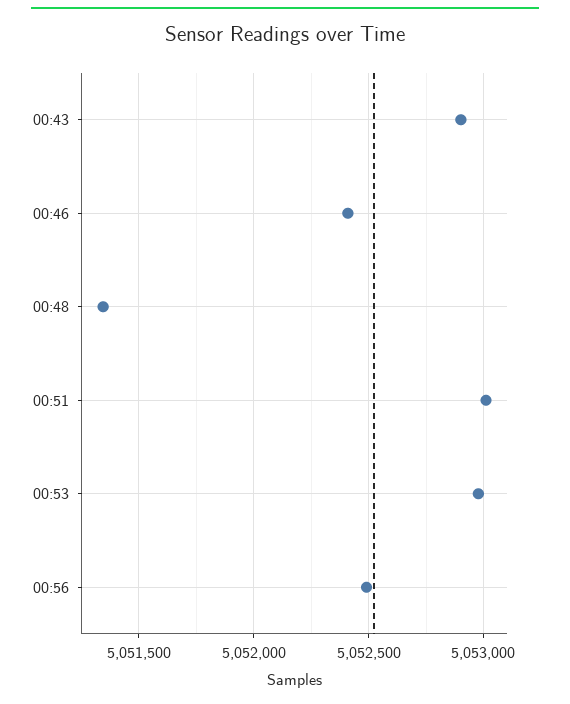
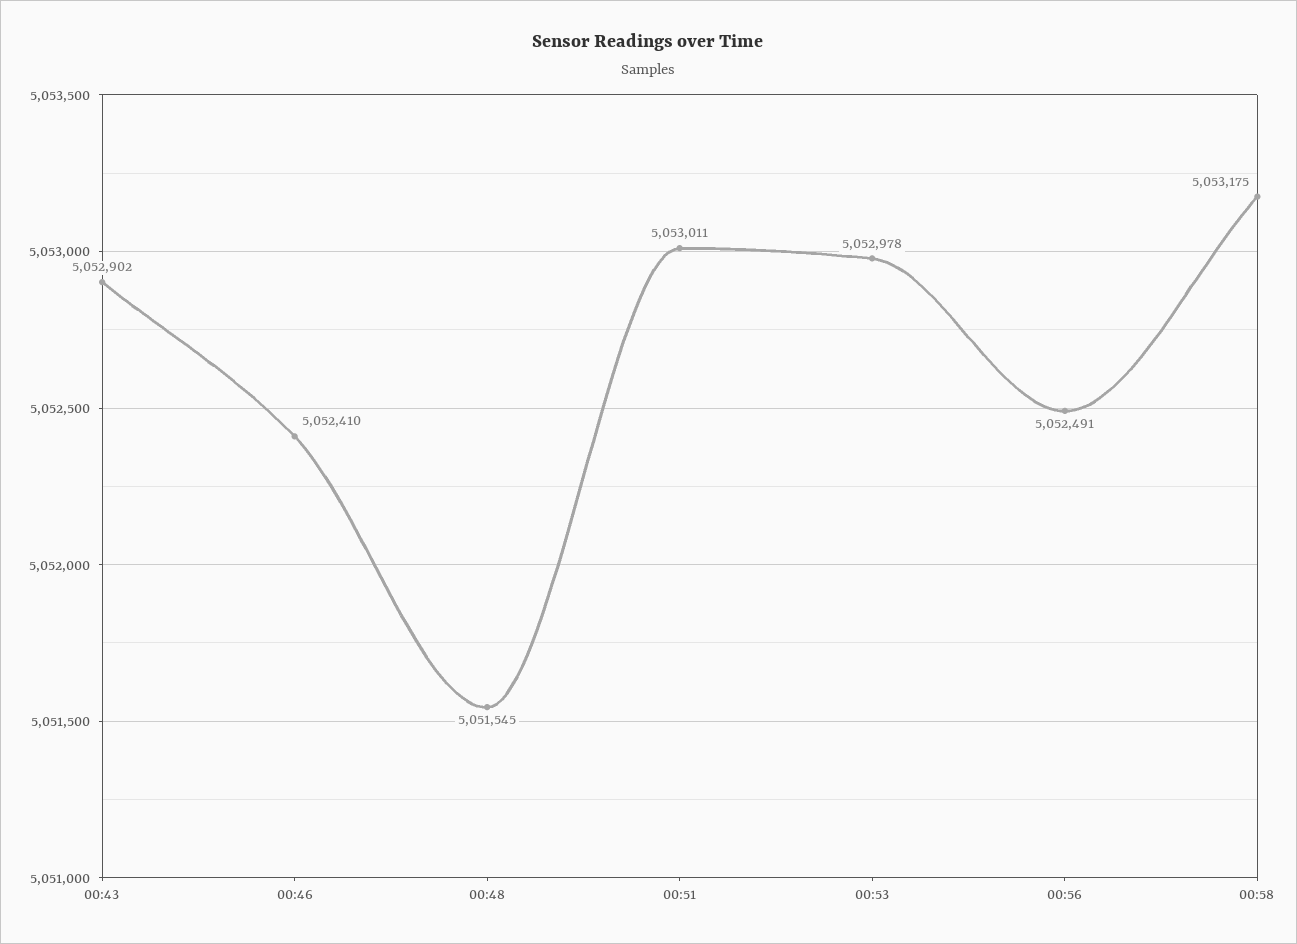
00:48: 5051350 -> 5051545
00:58: none -> 5053175

